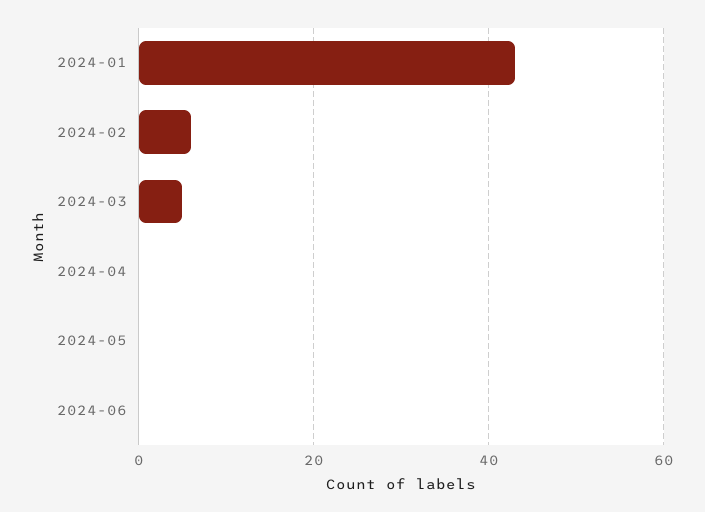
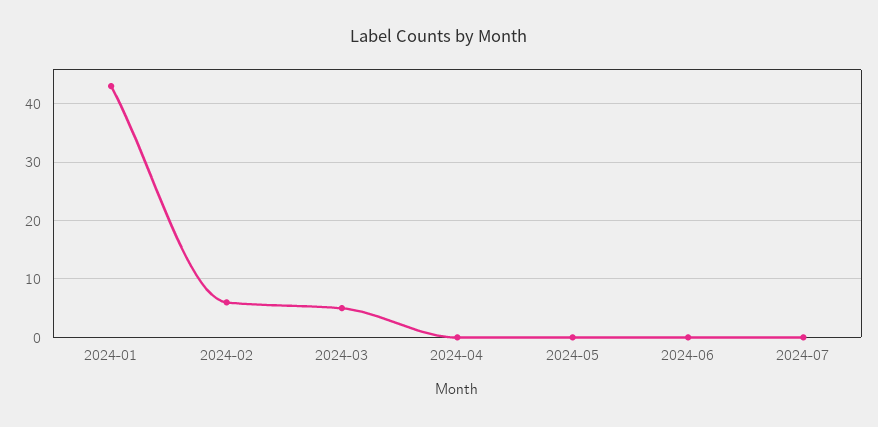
2024-07: none -> 0

